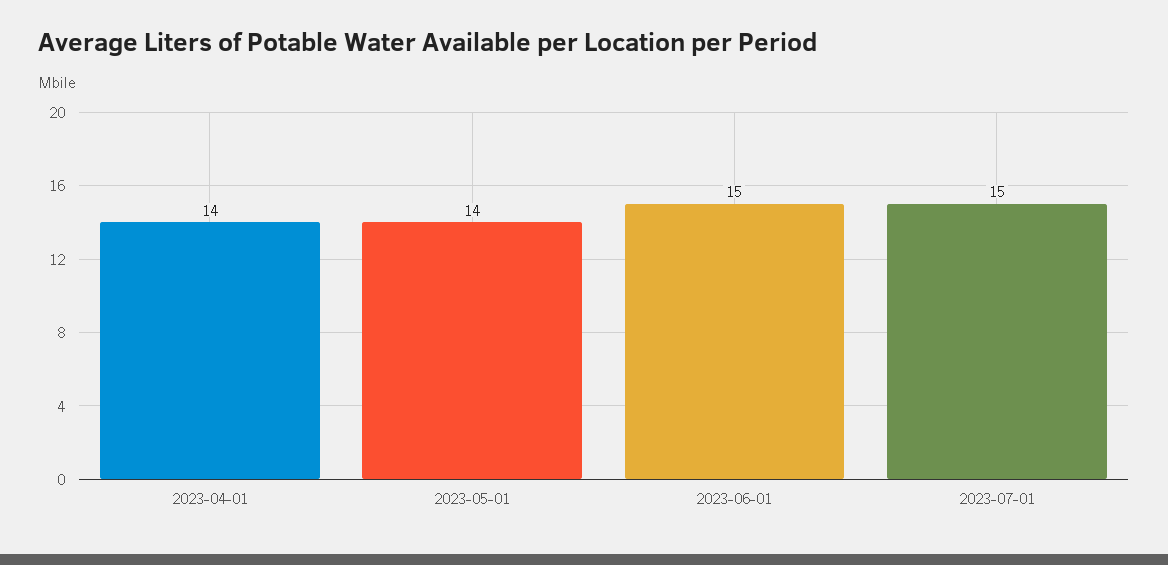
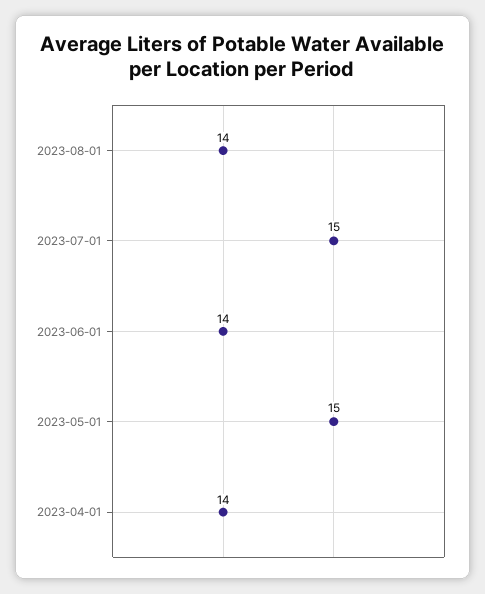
2023-05-01: 14 -> 15
2023-06-01: 15 -> 14
2023-08-01: none -> 14

